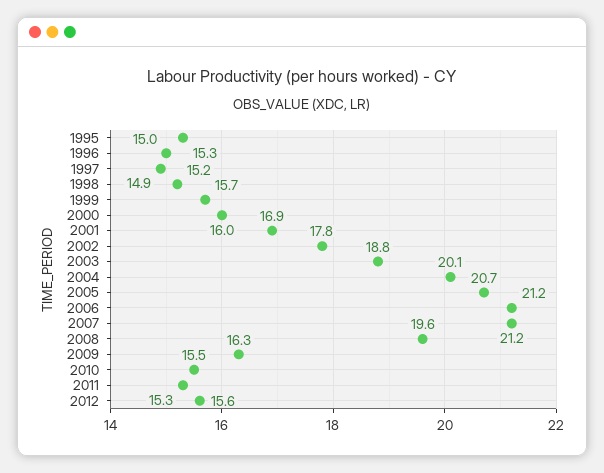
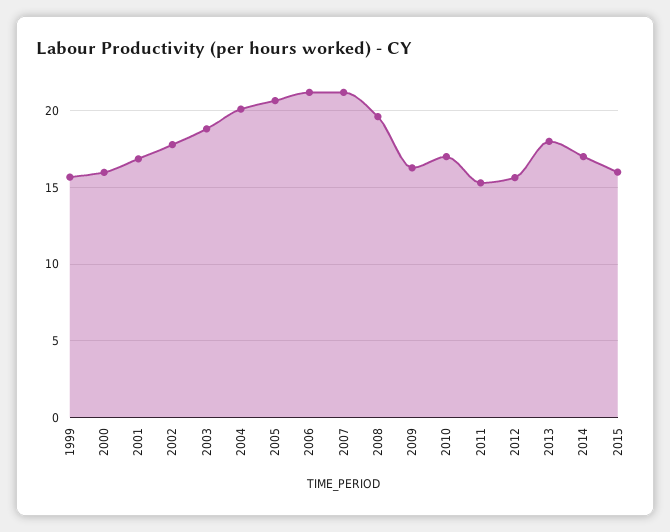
1995: 15.3 -> none
1996: 15 -> none
1997: 14.9 -> none
1998: 15.2 -> none
2010: 15.5 -> 17
2013: none -> 18
2014: none -> 17
2015: none -> 16

